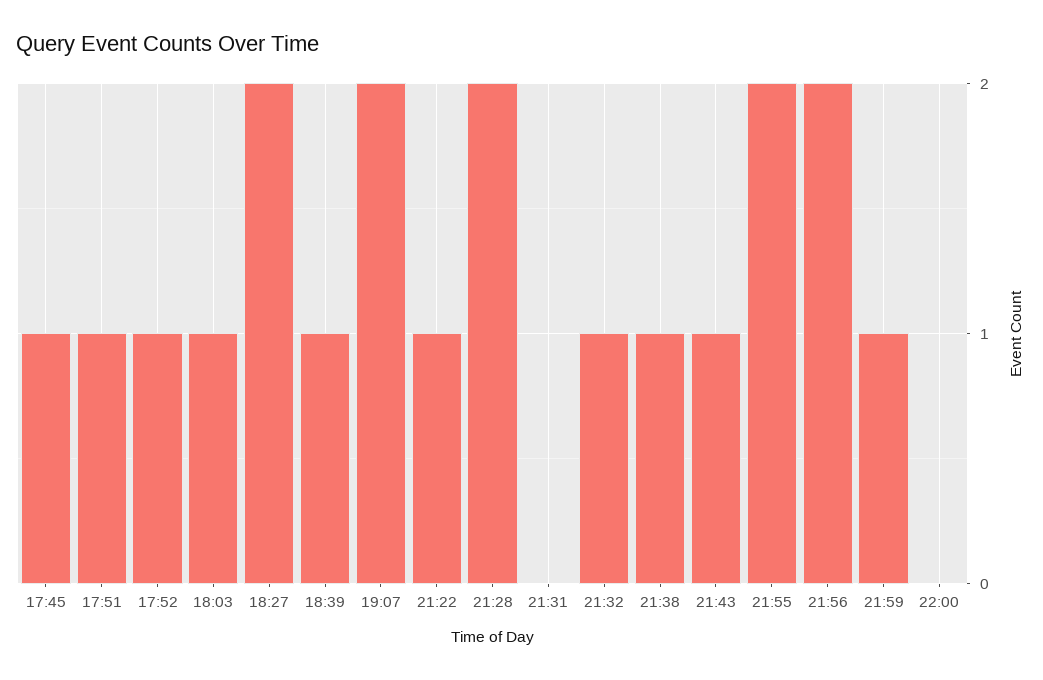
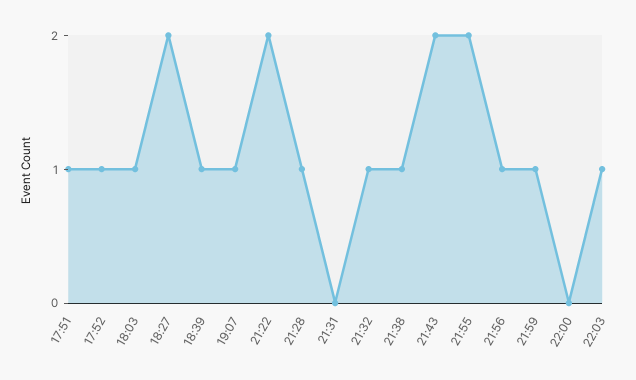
17:45: 1 -> none
19:07: 2 -> 1
21:22: 1 -> 2
21:28: 2 -> 1
21:43: 1 -> 2
21:56: 2 -> 1
22:03: none -> 1

